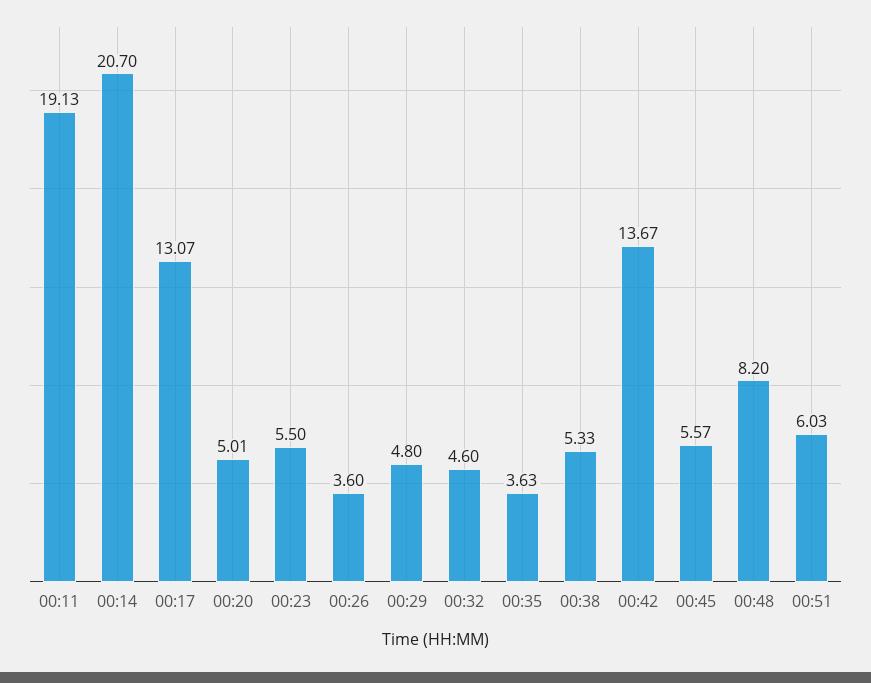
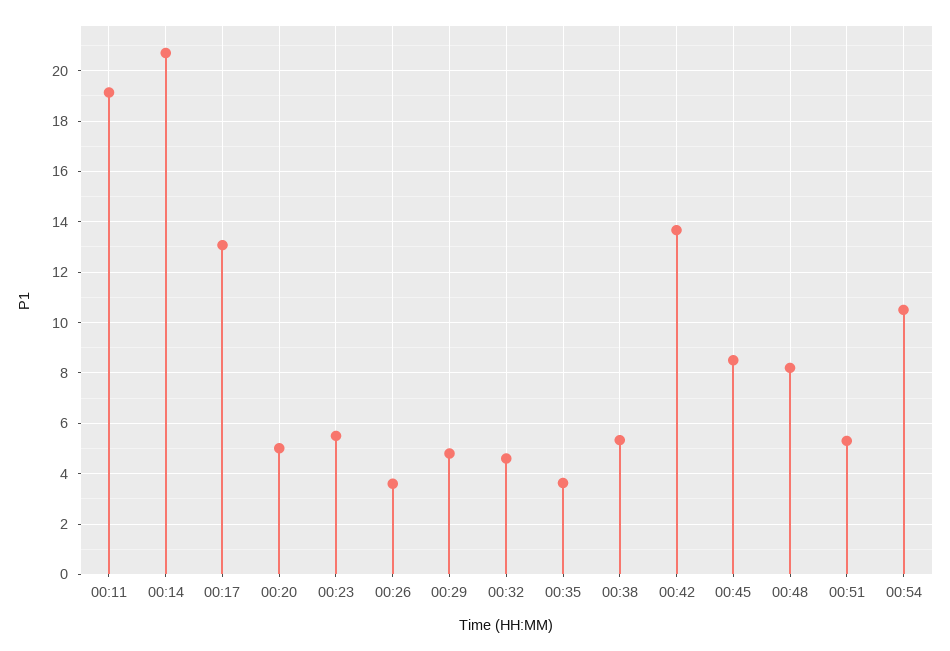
00:45: 5.57 -> 8.5
00:51: 6.03 -> 5.25
00:54: none -> 10.5

